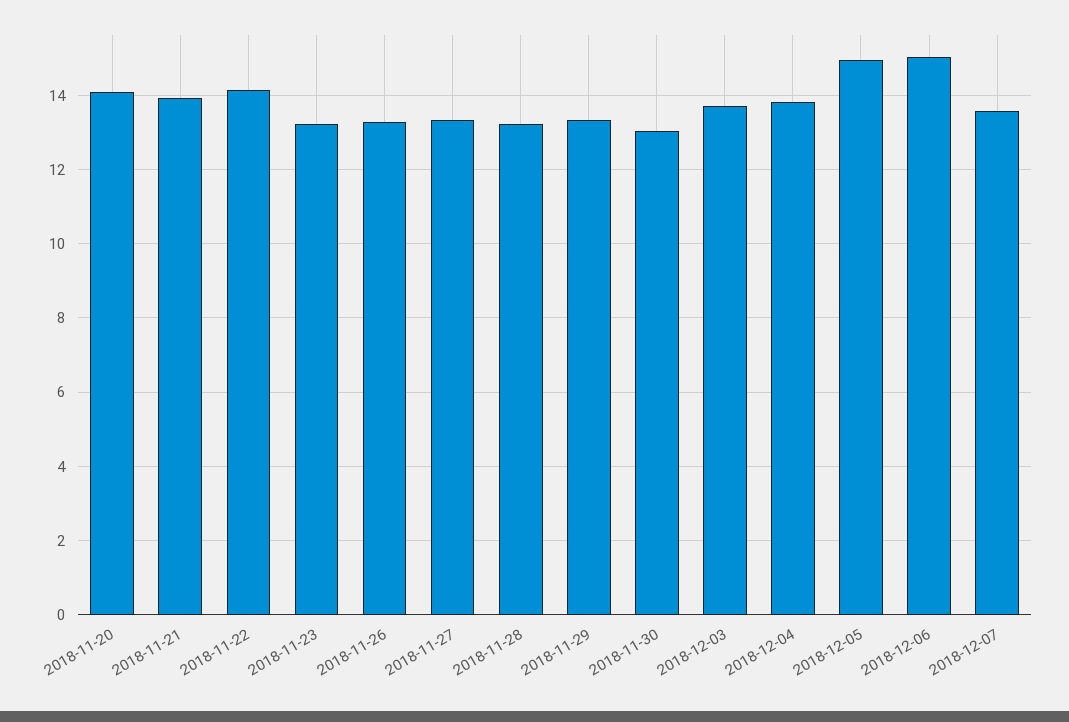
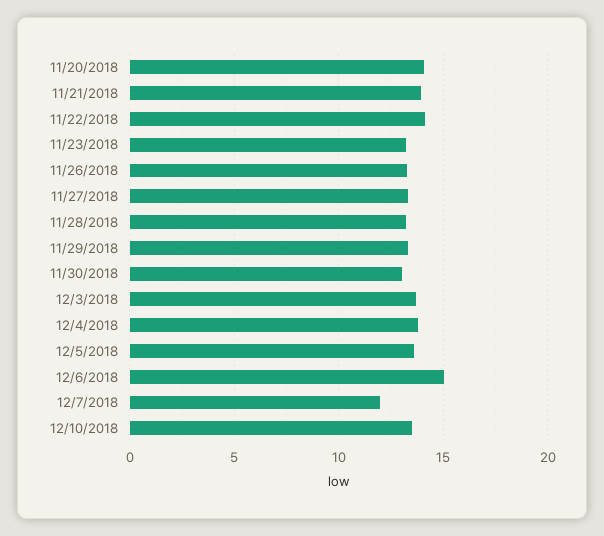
2018-12-05: 15 -> 13.5
2018-12-07: 13.6 -> 12
12/10/2018: none -> 13.5

